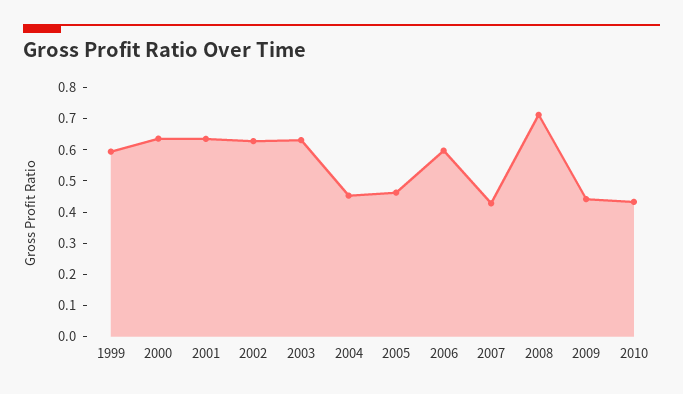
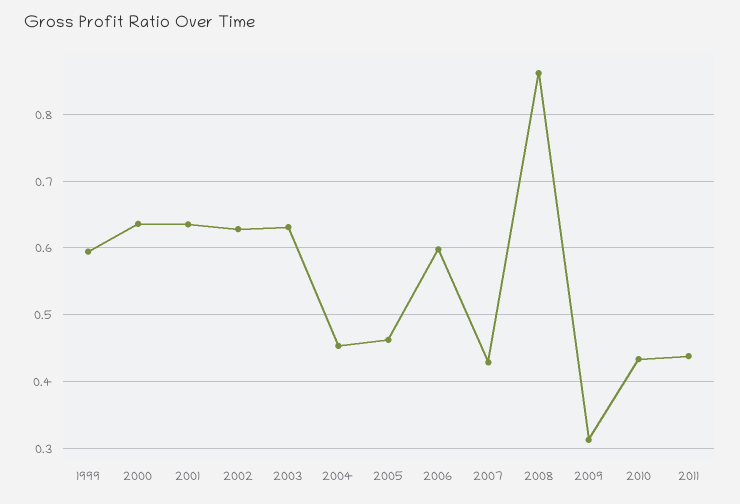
2008: 0.7 -> 0.86
2009: 0.45 -> 0.31
2011: none -> 0.44

